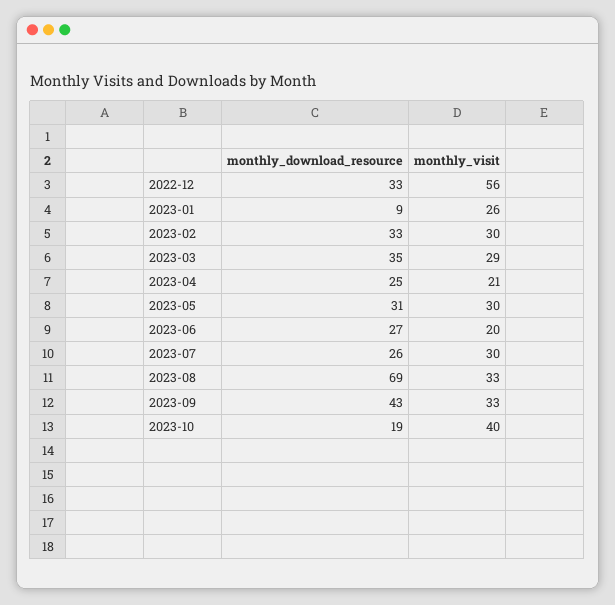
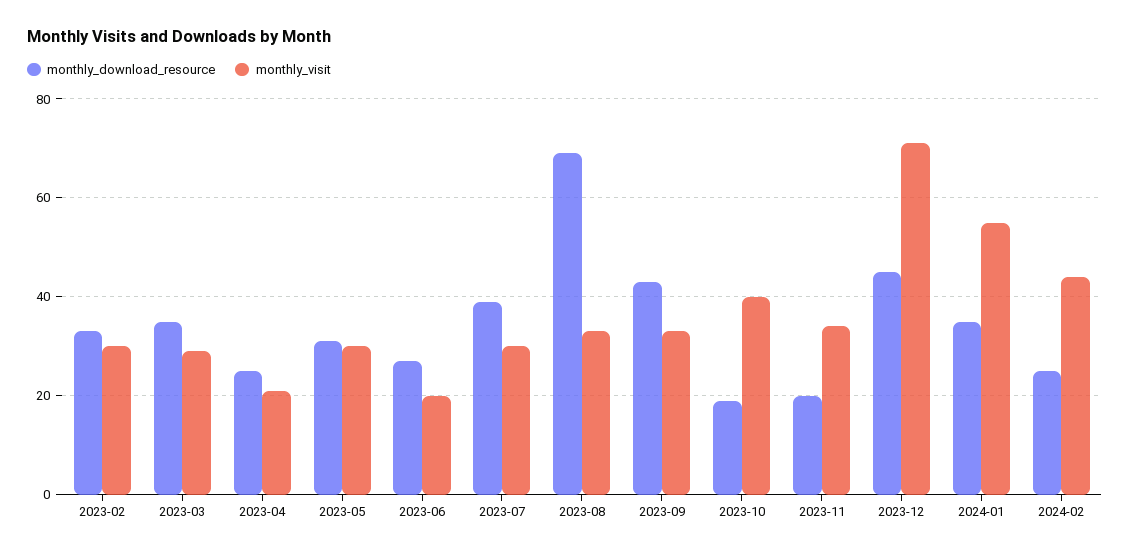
monthly_download_resource, 2022-12: 33 -> none
monthly_visit, 2022-12: 56 -> none
monthly_download_resource, 2023-01: 9 -> none
monthly_visit, 2023-01: 26 -> none
monthly_download_resource, 2023-07: 26 -> 40
monthly_download_resource, 2023-11: none -> 20
monthly_visit, 2023-11: none -> 35
monthly_download_resource, 2023-12: none -> 45
monthly_visit, 2023-12: none -> 70
monthly_download_resource, 2024-01: none -> 35
monthly_visit, 2024-01: none -> 55
monthly_download_resource, 2024-02: none -> 25
monthly_visit, 2024-02: none -> 45

